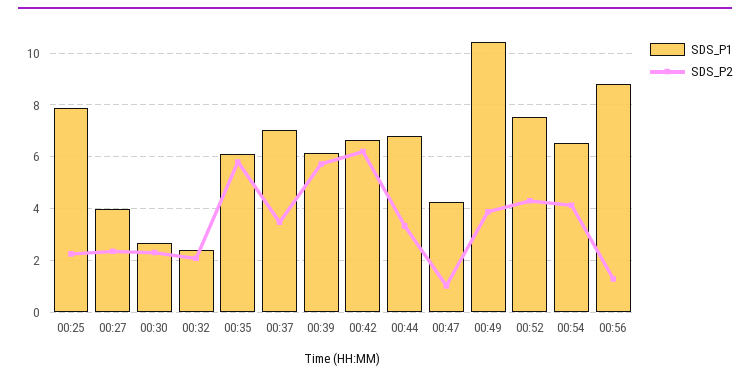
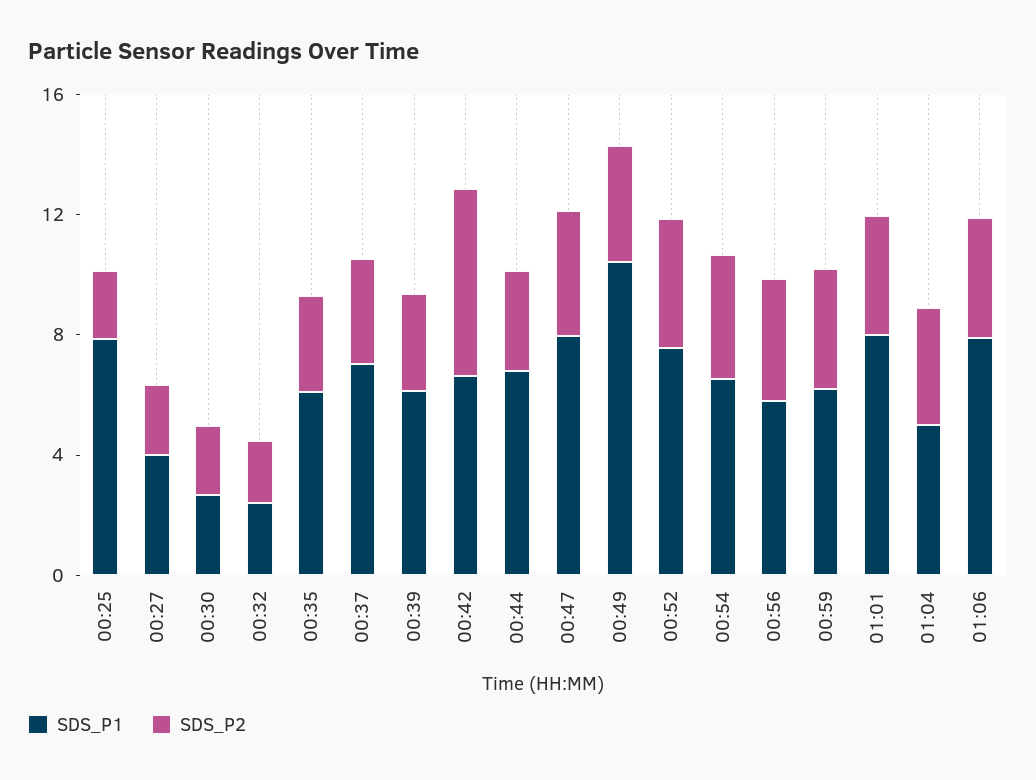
SDS_P2, 00:35: 5.75 -> 3
SDS_P2, 00:39: 5.75 -> 3
SDS_P1, 00:47: 4.25 -> 8
SDS_P2, 00:47: 1 -> 4
SDS_P1, 00:56: 8.75 -> 6
SDS_P2, 00:56: 1.25 -> 4
SDS_P1, 00:59: none -> 6
SDS_P2, 00:59: none -> 4
SDS_P1, 01:01: none -> 8
SDS_P2, 01:01: none -> 4
SDS_P1, 01:04: none -> 5
SDS_P2, 01:04: none -> 4
SDS_P1, 01:06: none -> 8
SDS_P2, 01:06: none -> 4

